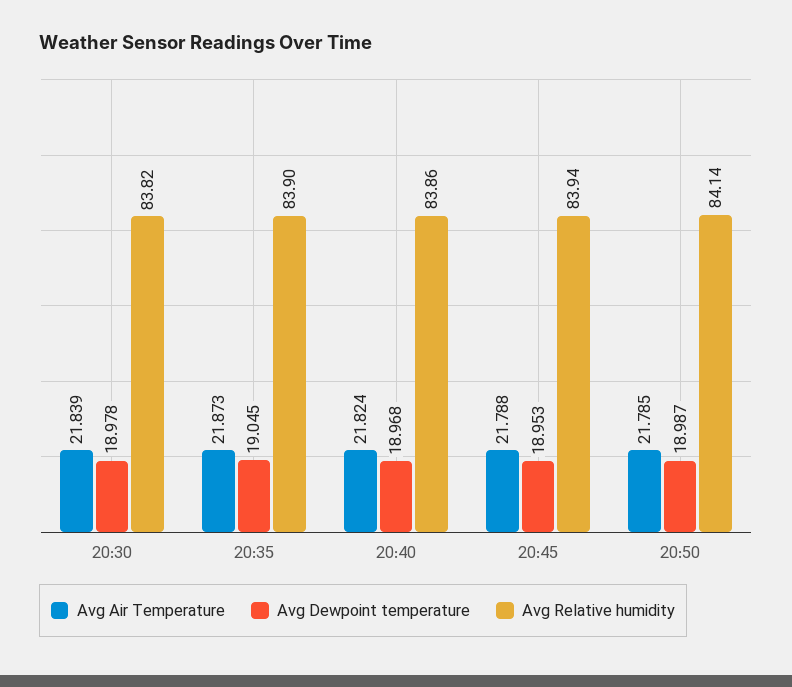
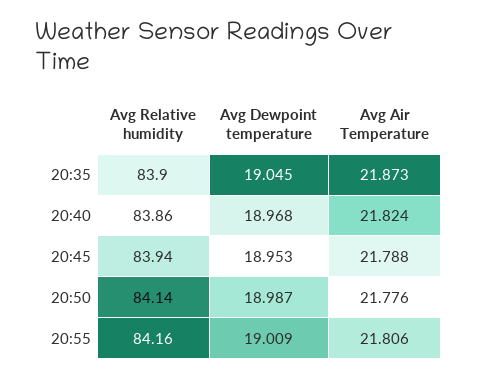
Avg Air Temperature, 20:30: 21.839 -> none
Avg Dewpoint temperature, 20:30: 18.978 -> none
Avg Relative humidity, 20:30: 83.82 -> none
Avg Air Temperature, 20:50: 21.785 -> 21.776
Avg Relative humidity, 20:55: none -> 84.16
Avg Dewpoint temperature, 20:55: none -> 19.009
Avg Air Temperature, 20:55: none -> 21.806

